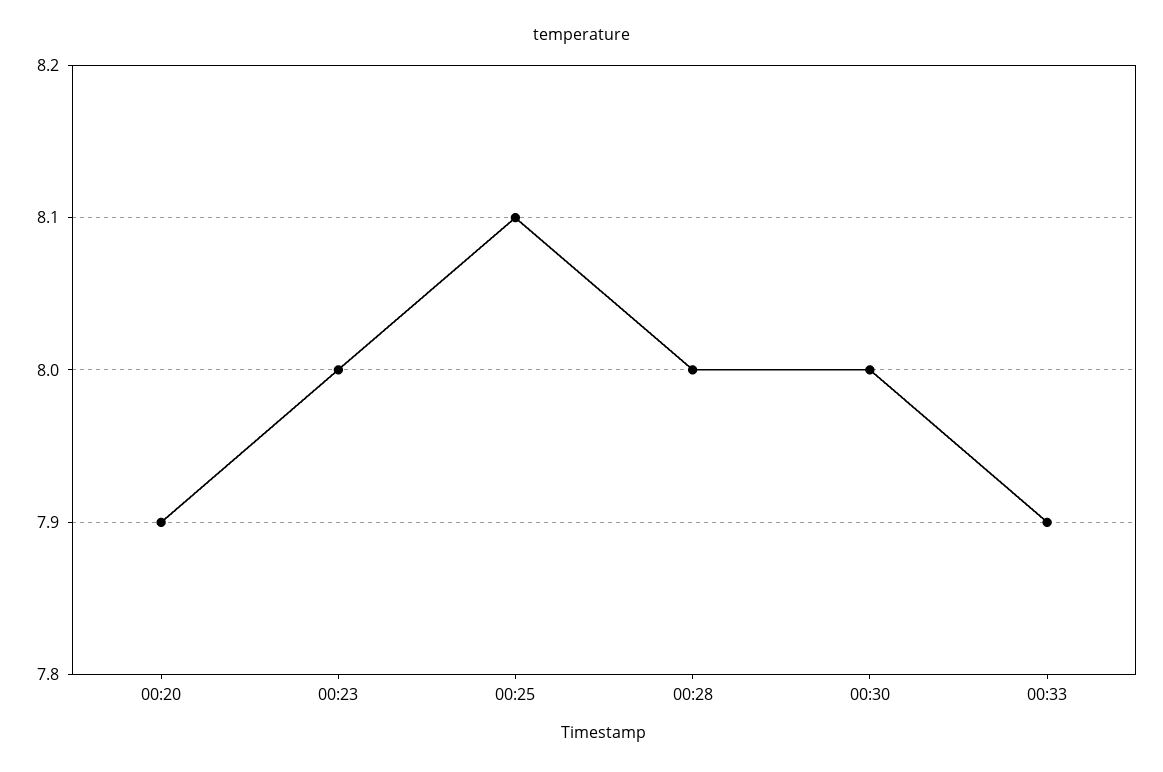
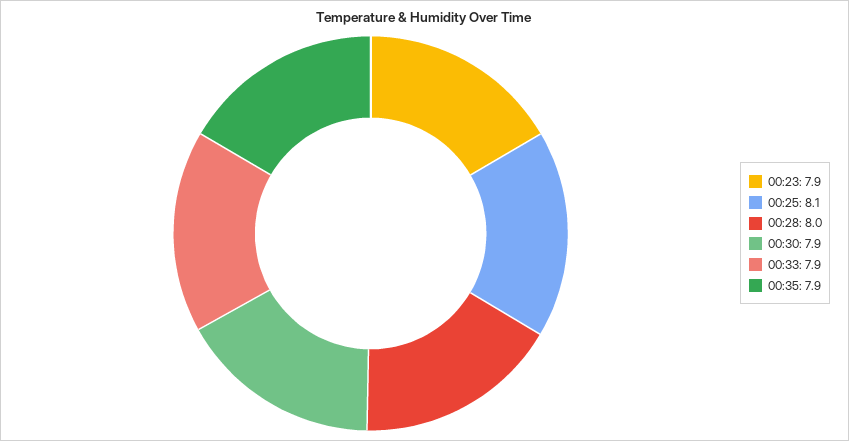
00:20: 7.9 -> none
00:23: 8 -> 7.9
00:30: 8 -> 7.9
00:35: none -> 7.9

